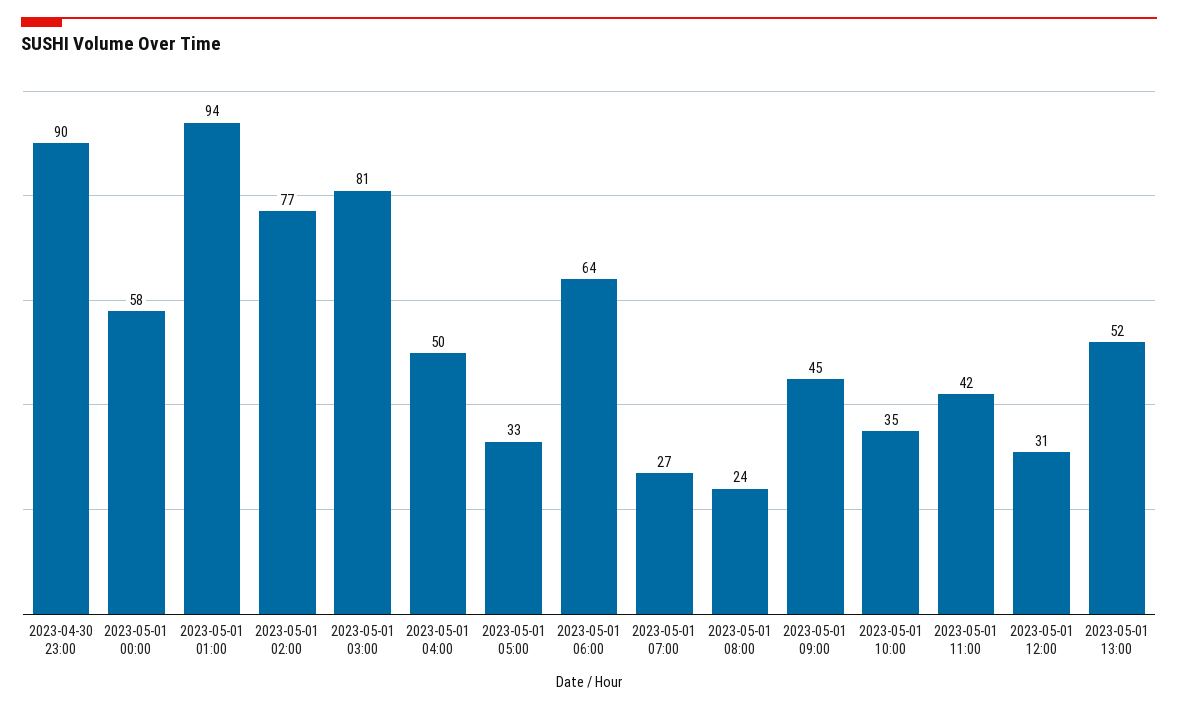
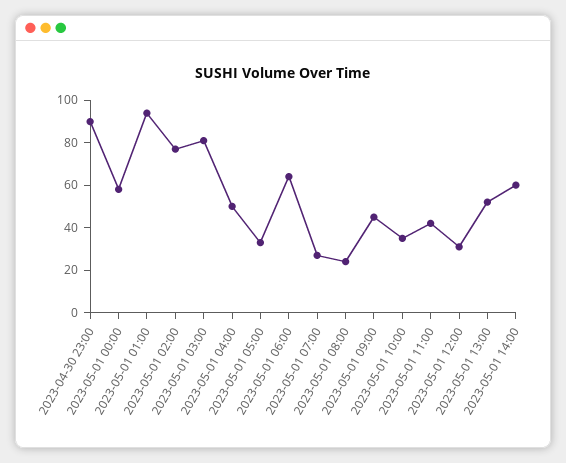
2023-05-01 14:00: none -> 60

